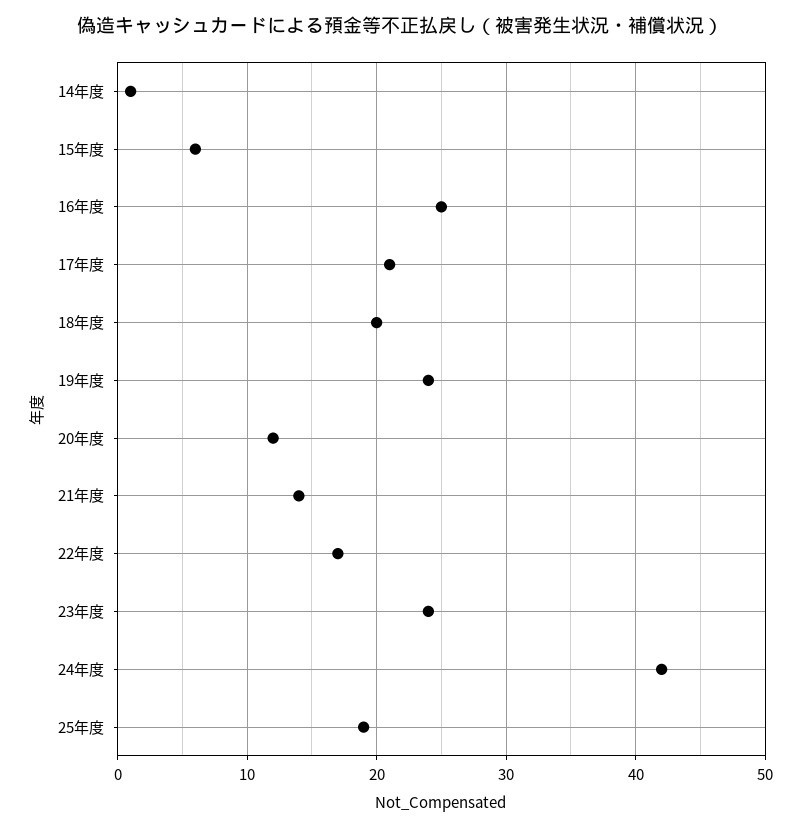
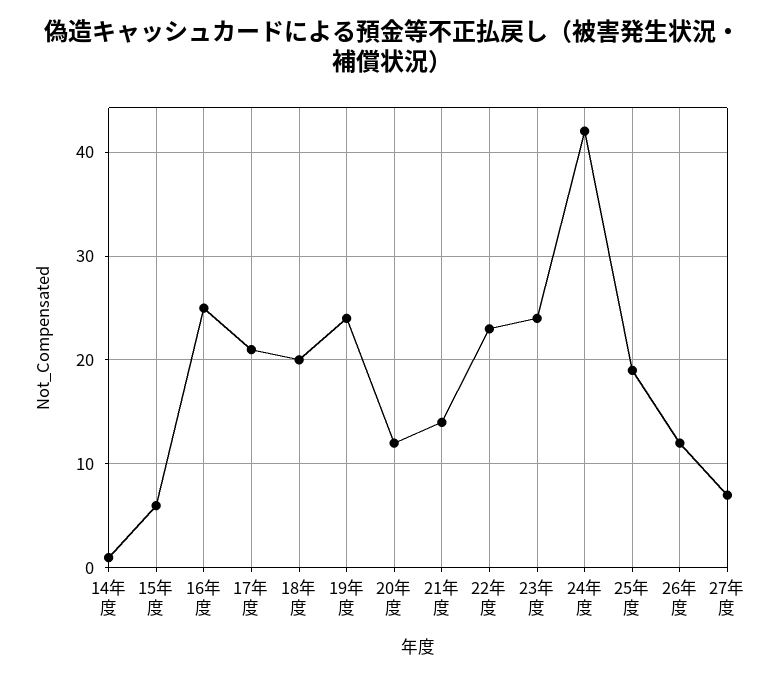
22年度: 17 -> 23
26年度: none -> 12
27年度: none -> 7

